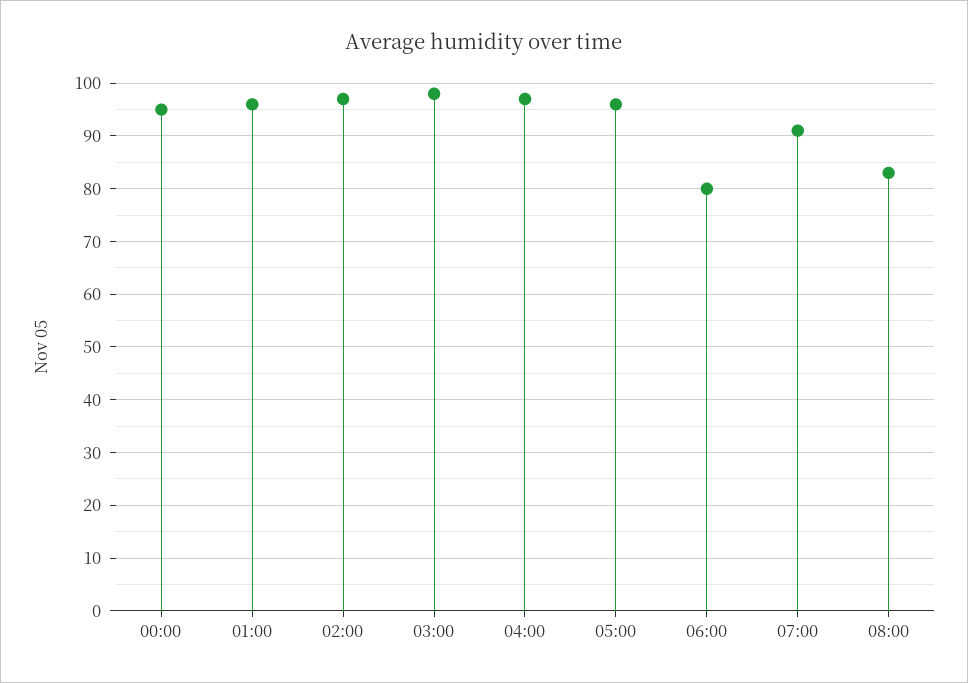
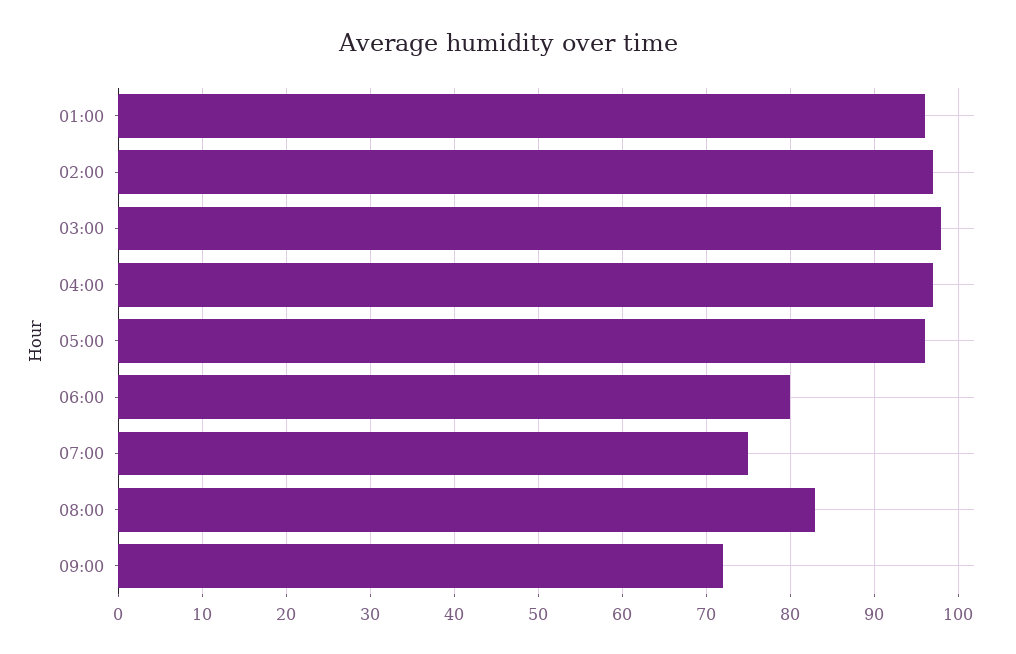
00:00: 95 -> none
07:00: 90 -> 75
09:00: none -> 72

